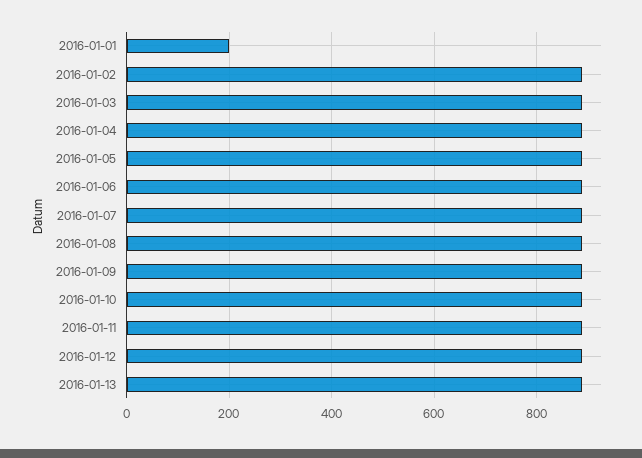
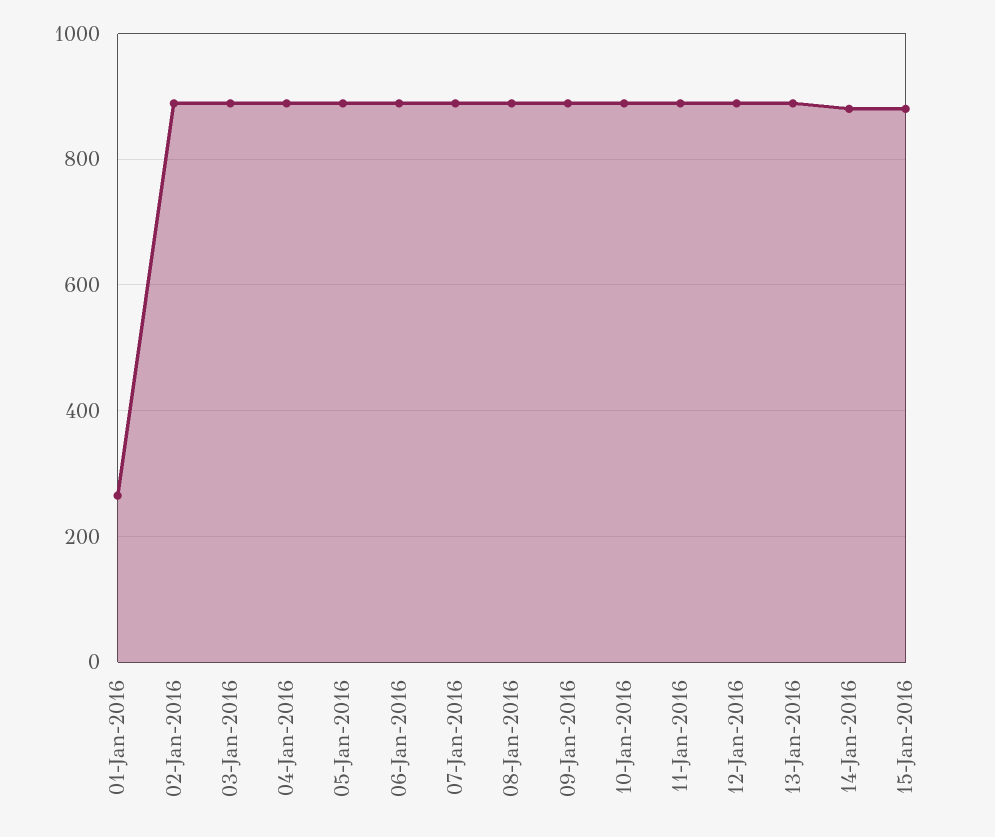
2016-01-01: 200 -> 260
14-Jan-2016: none -> 880
15-Jan-2016: none -> 880

